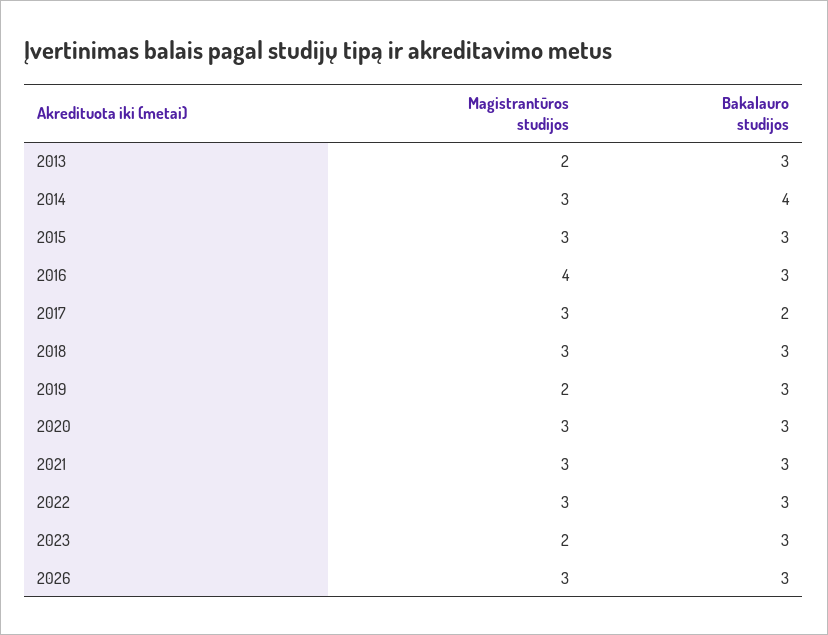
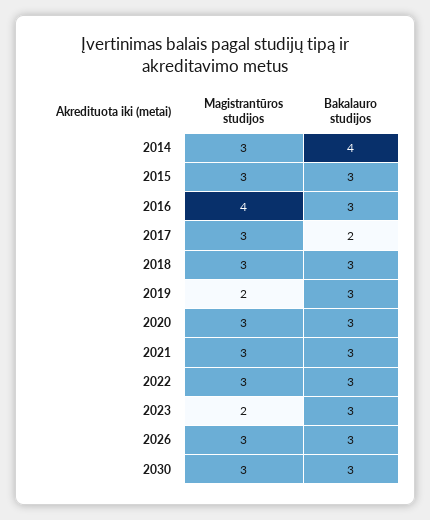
Magistrantūros studijos, 2013: 2 -> none
Bakalauro studijos, 2013: 3 -> none
Magistrantūros studijos, 2030: none -> 3
Bakalauro studijos, 2030: none -> 3

